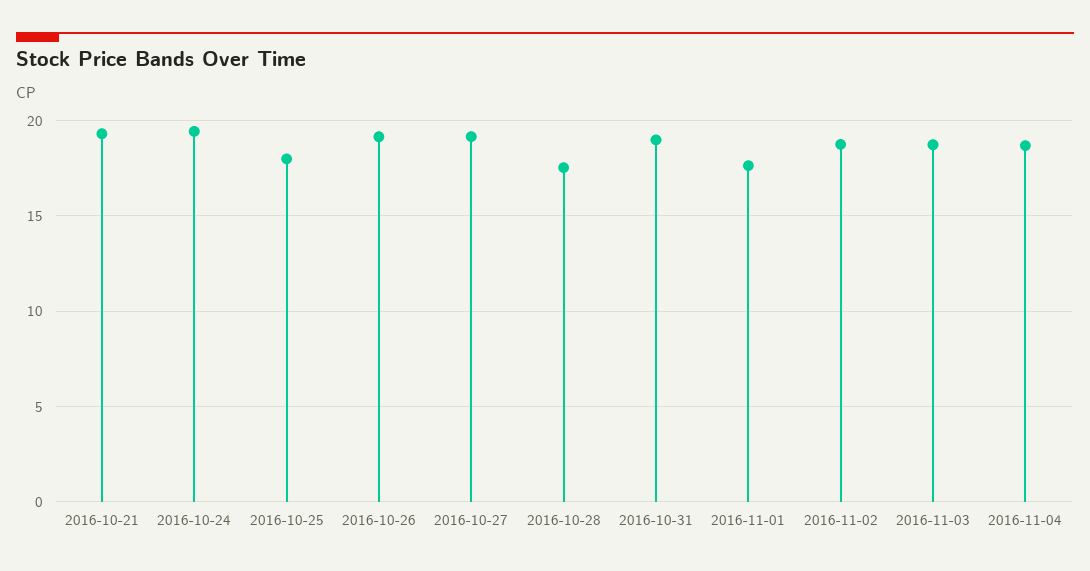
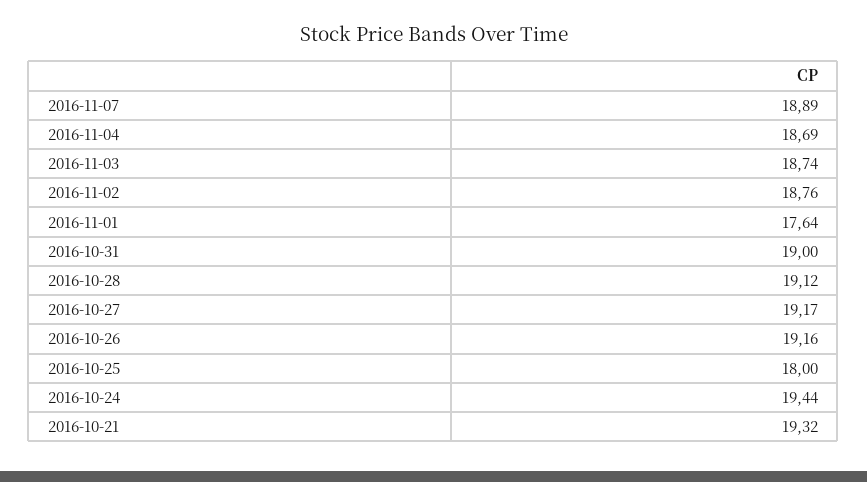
2016-10-28: 17.5 -> 19.12
2016-11-07: none -> 18.89

